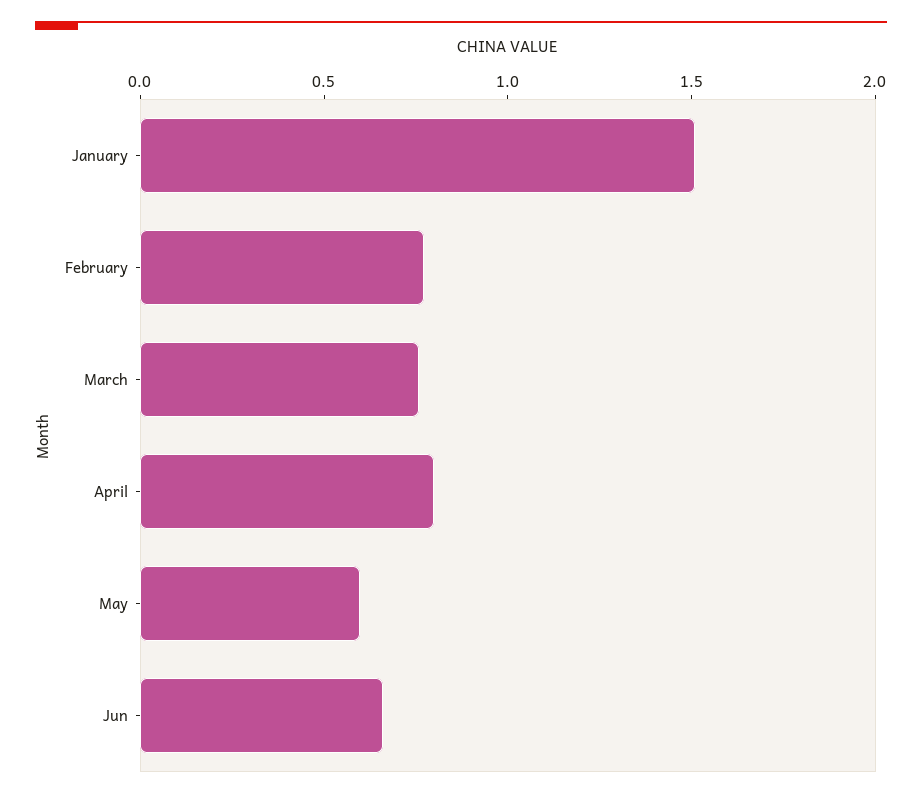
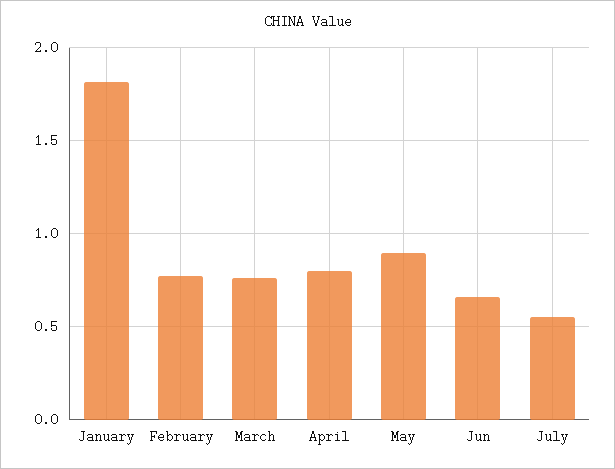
January: 1.5 -> 1.8
May: 0.6 -> 0.9
July: none -> 0.55

